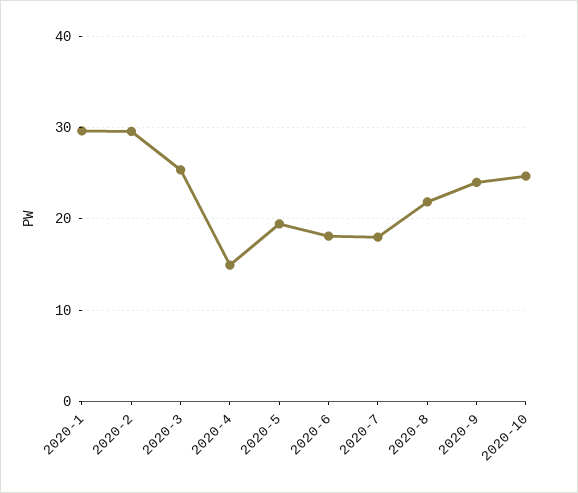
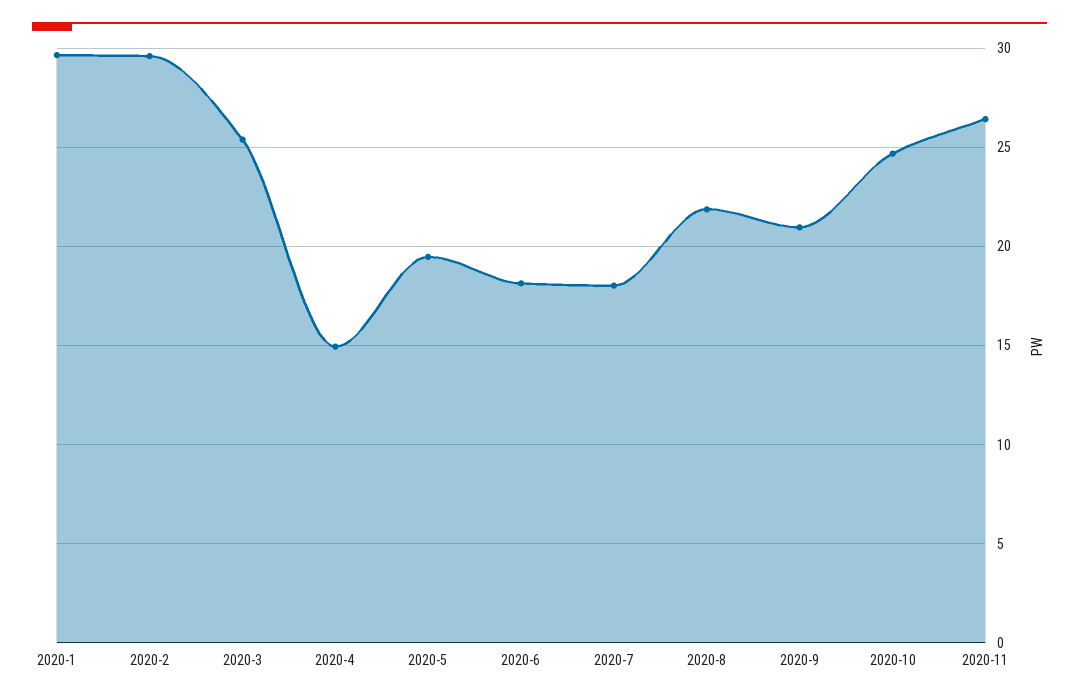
2020-9: 24 -> 21
2020-11: none -> 26.5

